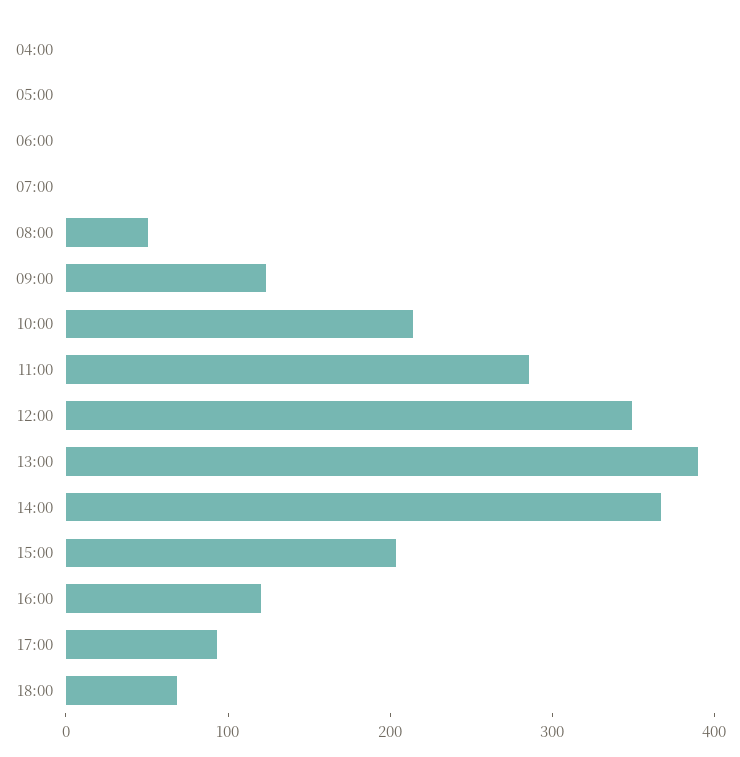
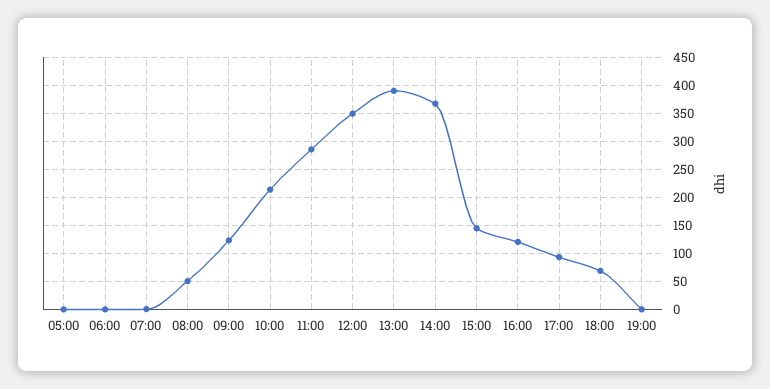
04:00: 0 -> none
15:00: 200 -> 150
19:00: none -> 0

